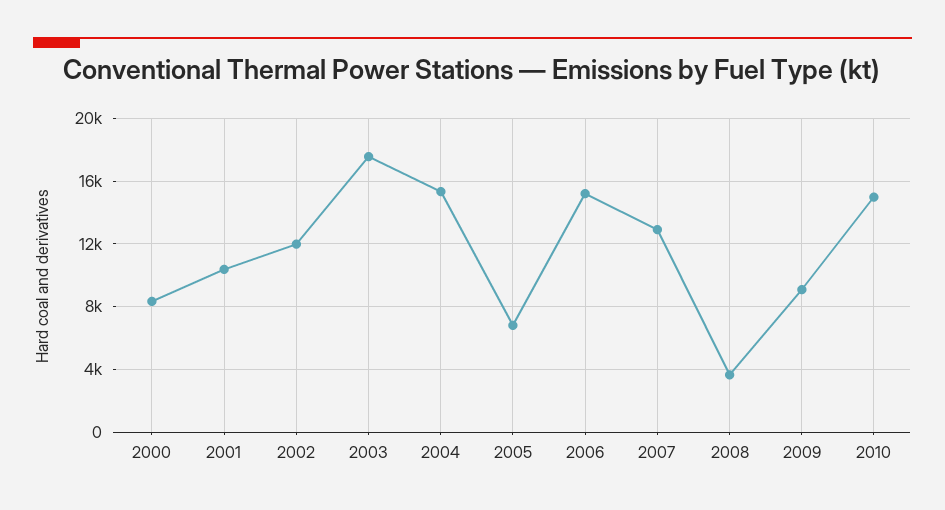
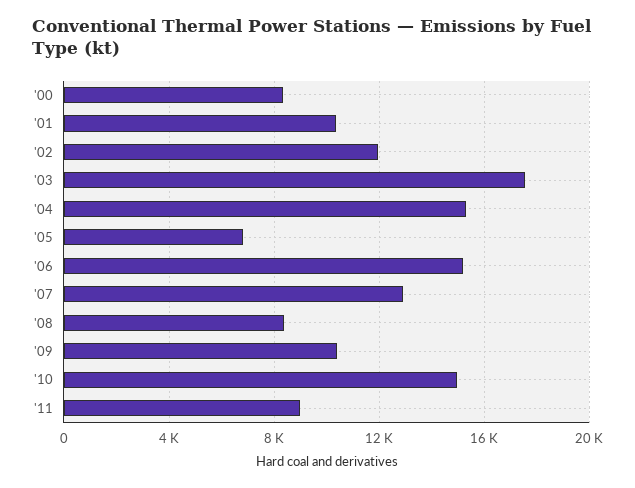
2008: 3500 -> 8500
2009: 9000 -> 10500
'11: none -> 9000

